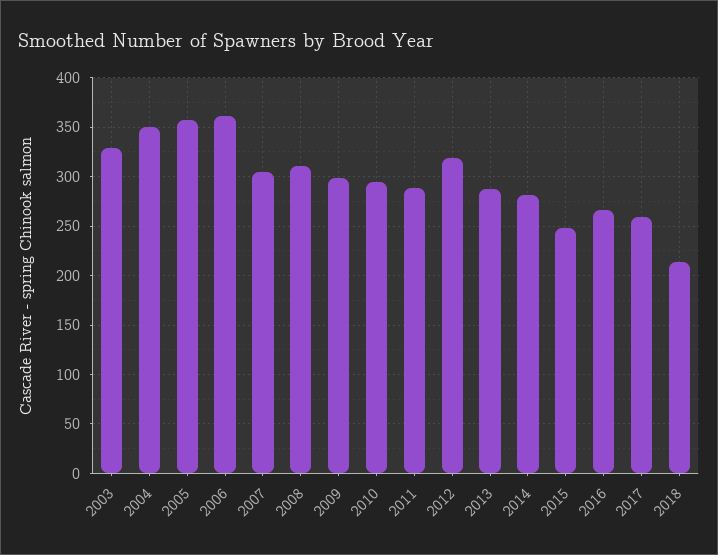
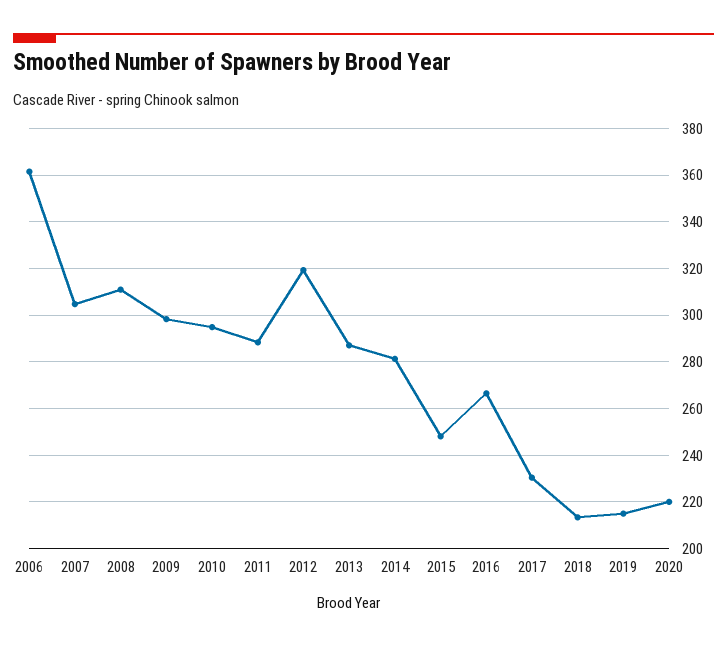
2003: 330 -> none
2004: 350 -> none
2005: 360 -> none
2017: 260 -> 230
2019: none -> 215
2020: none -> 220

